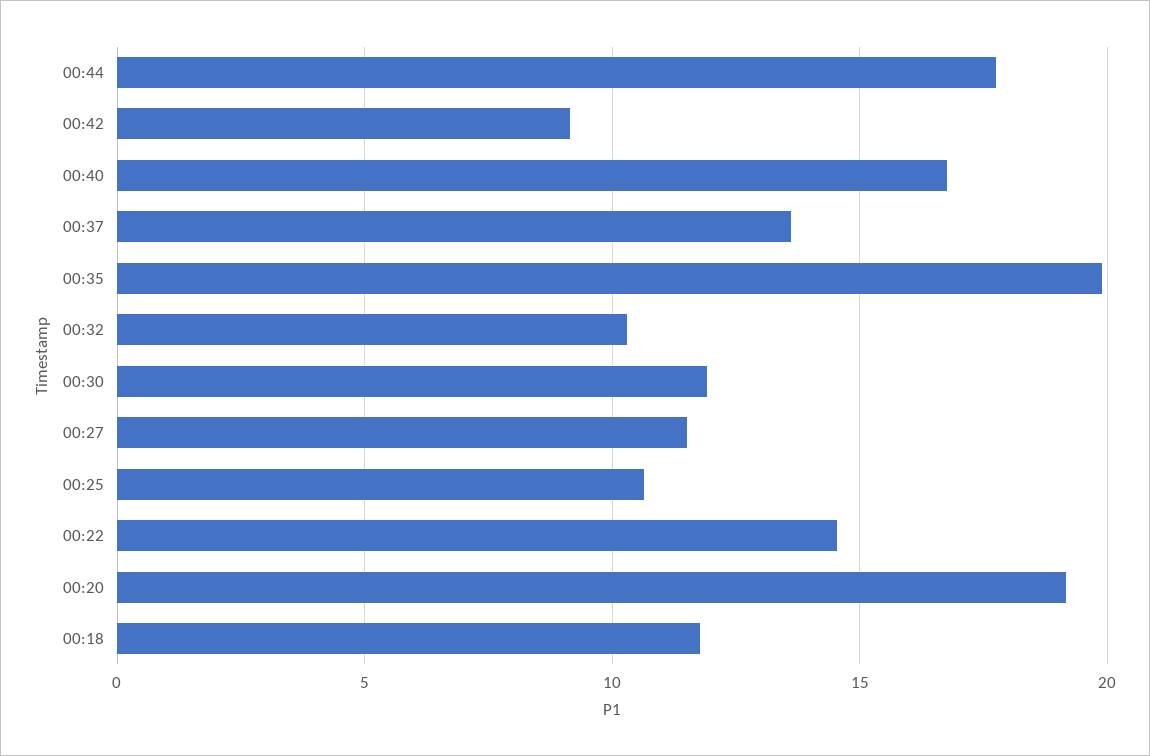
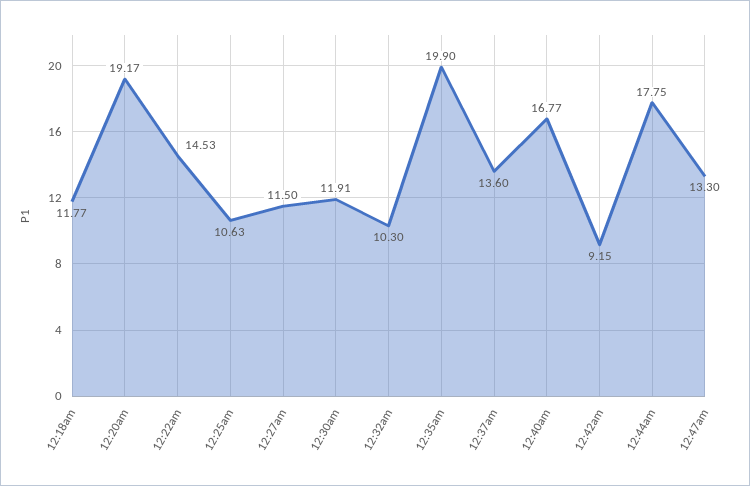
12:47am: none -> 13.3

